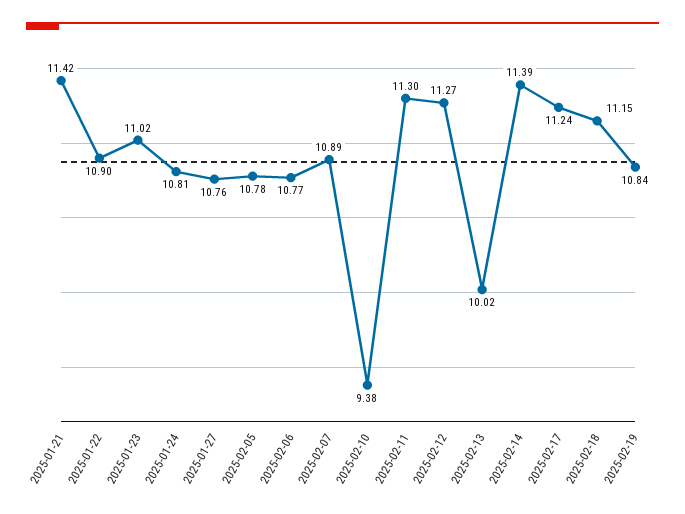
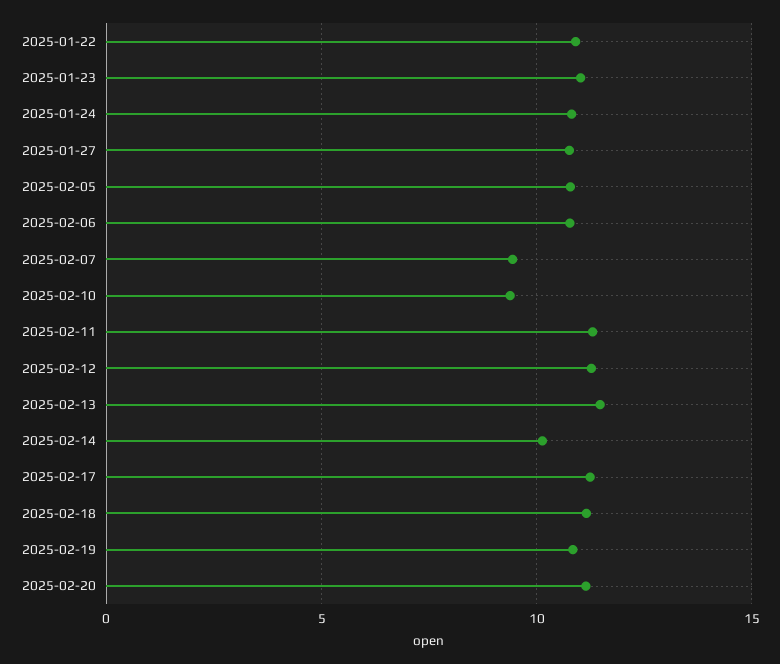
2025-01-21: 11.42 -> none
2025-02-07: 10.89 -> 9.5
2025-02-13: 10.02 -> 11.5
2025-02-14: 11.39 -> 10
2025-02-20: none -> 11

